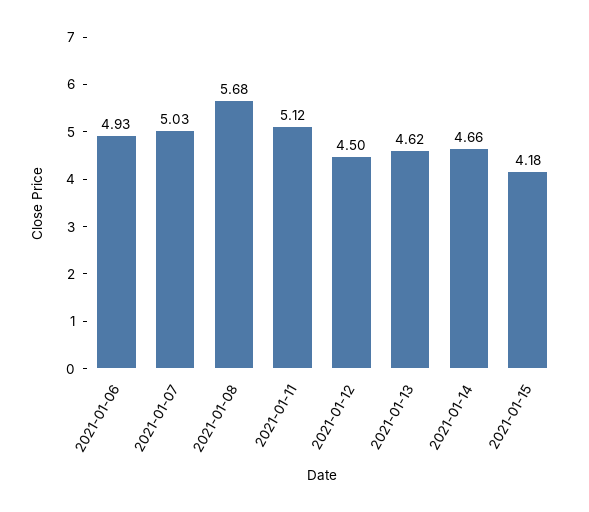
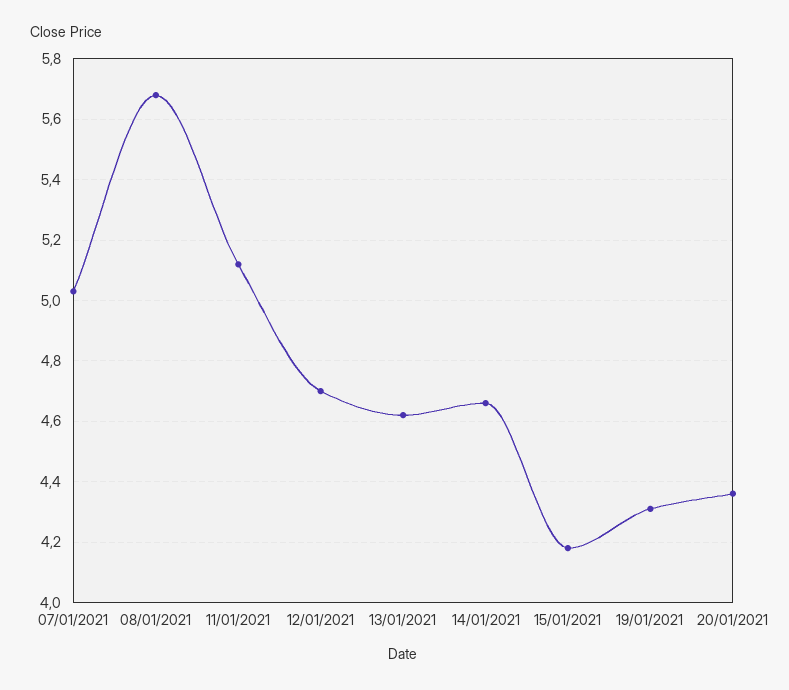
2021-01-06: 4.93 -> none
2021-01-12: 4.5 -> 4.7
19/01/2021: none -> 4.3
20/01/2021: none -> 4.35

